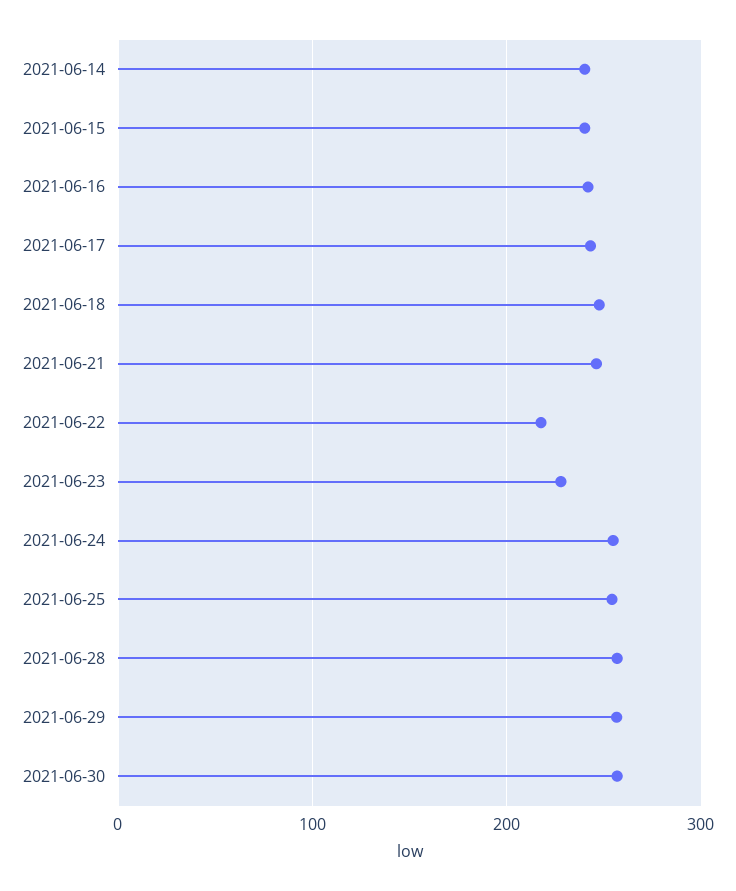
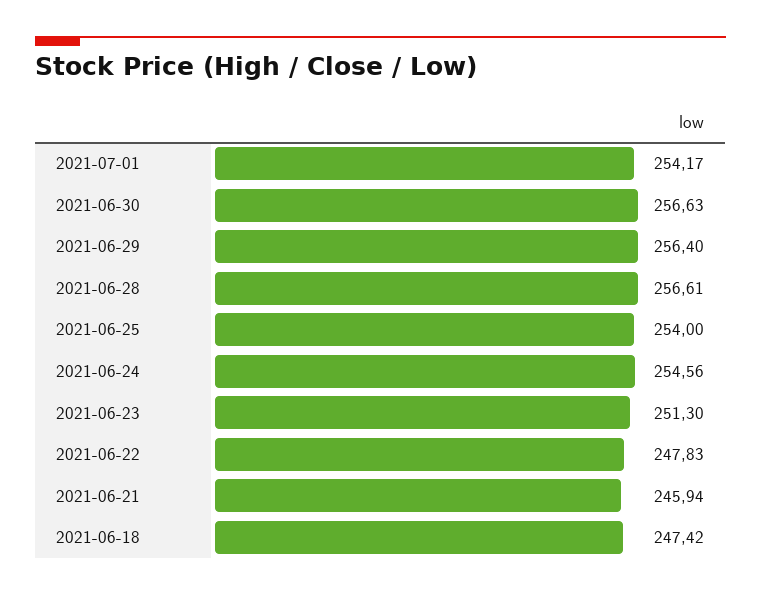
2021-06-14: 240 -> none
2021-06-15: 240 -> none
2021-06-16: 240 -> none
2021-06-17: 240 -> none
2021-06-22: 220 -> 247.83
2021-06-23: 230 -> 251.3
2021-07-01: none -> 254.17

